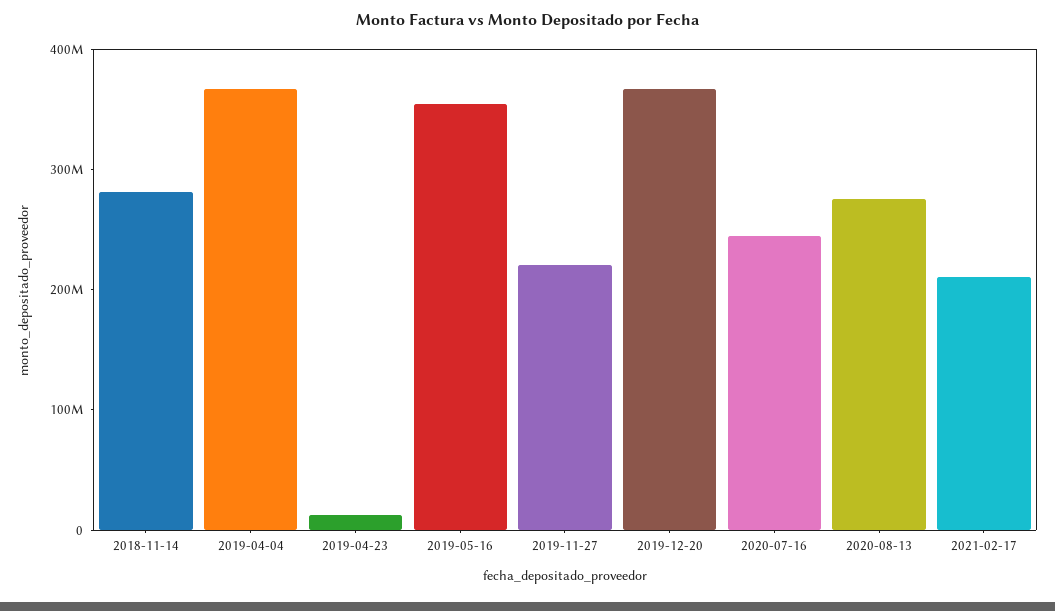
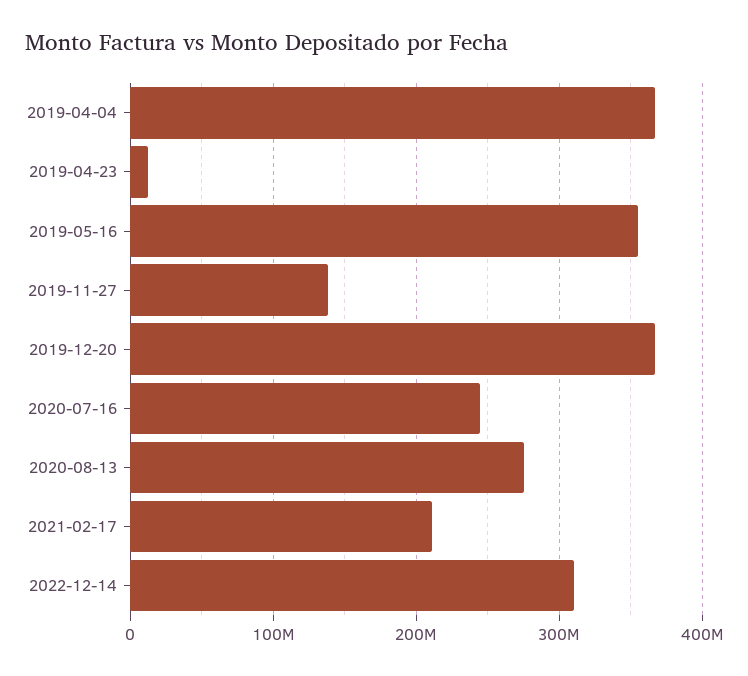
2018-11-14: 280000000 -> none
2019-11-27: 220000000 -> 140000000
2022-12-14: none -> 310000000

